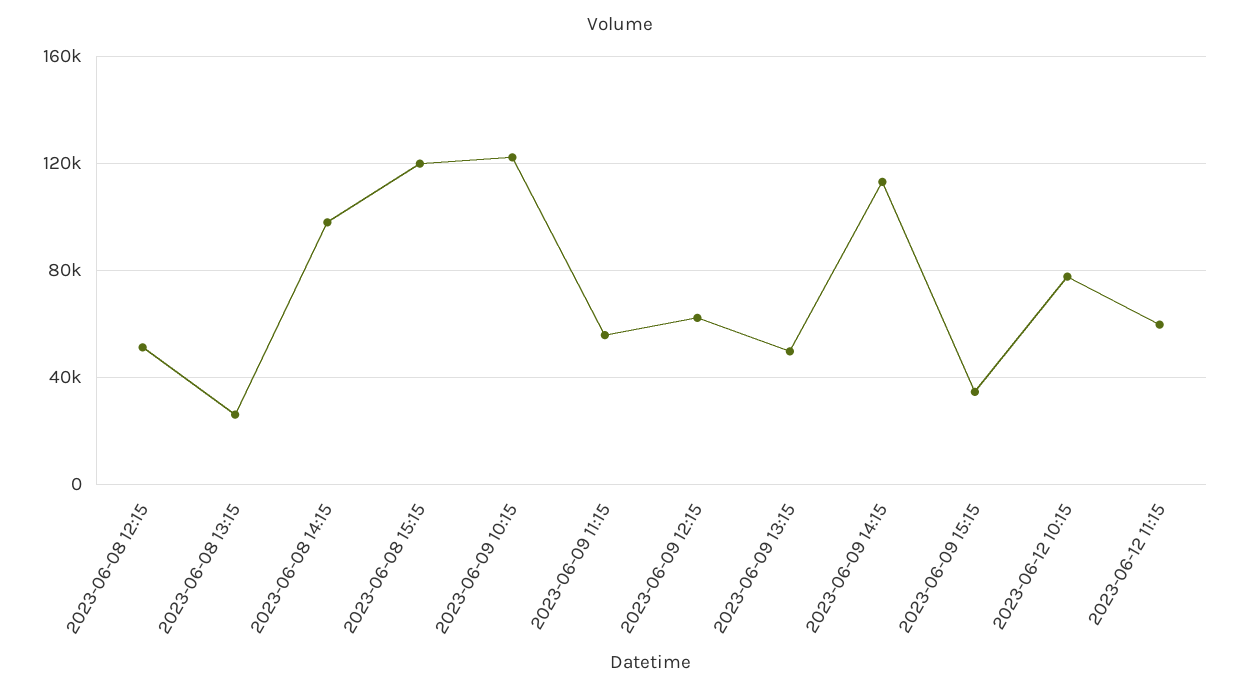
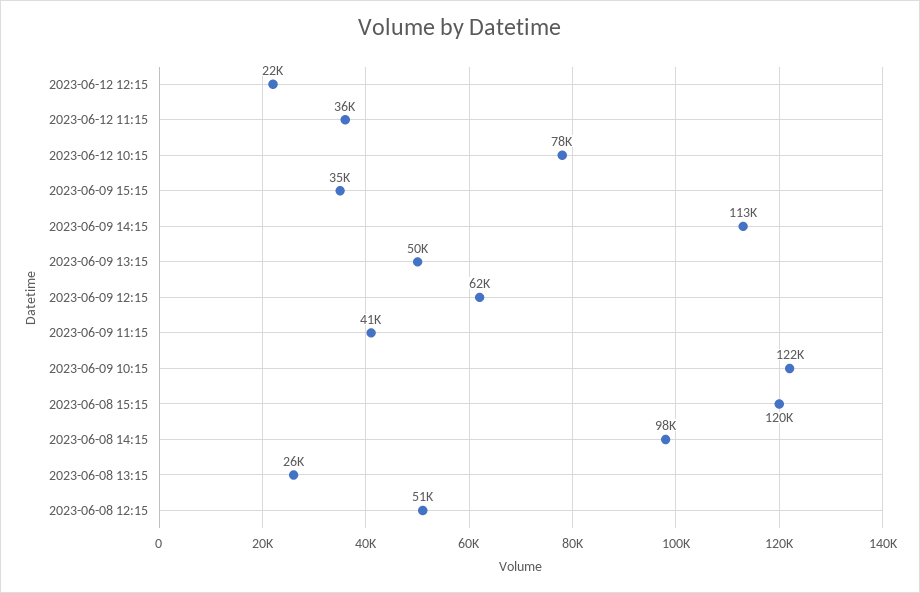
2023-06-09 11:15: 55000 -> 41000
2023-06-12 11:15: 60000 -> 36000
2023-06-12 12:15: none -> 22000

